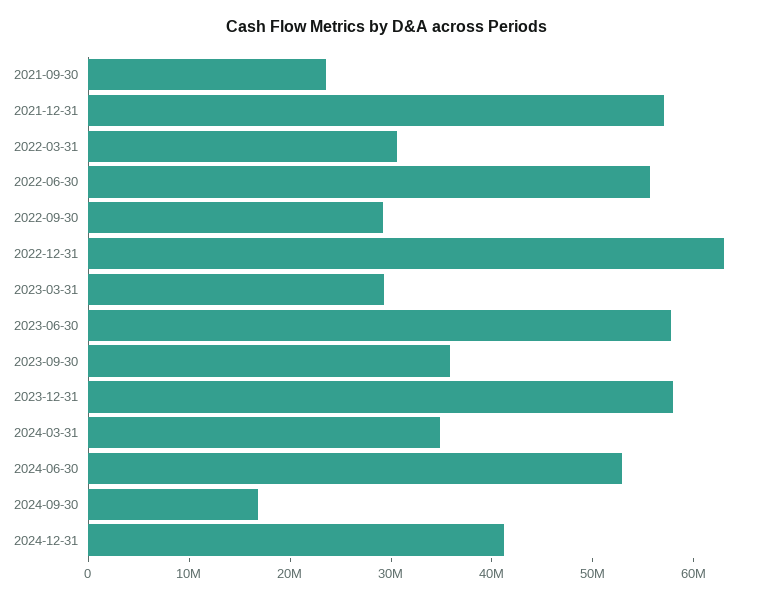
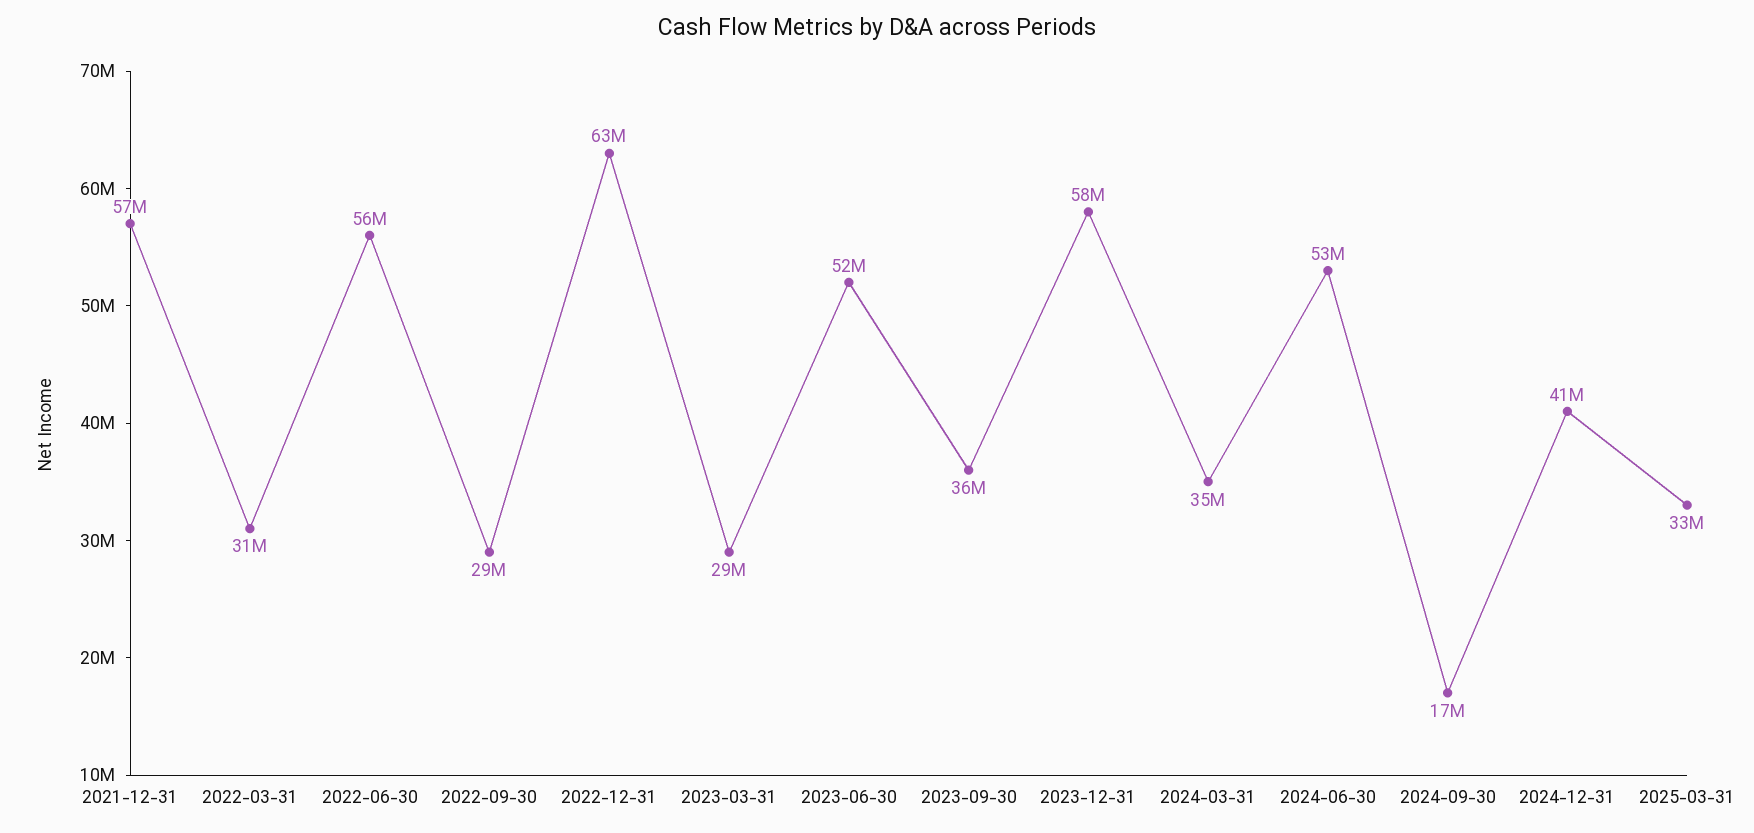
2021-09-30: 24000000 -> none
2023-06-30: 58000000 -> 52000000
2025-03-31: none -> 33000000

